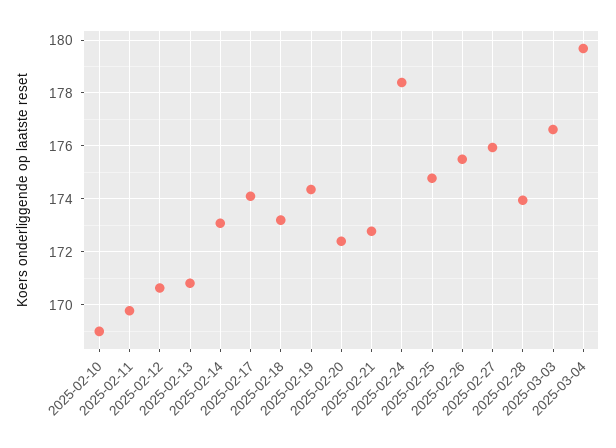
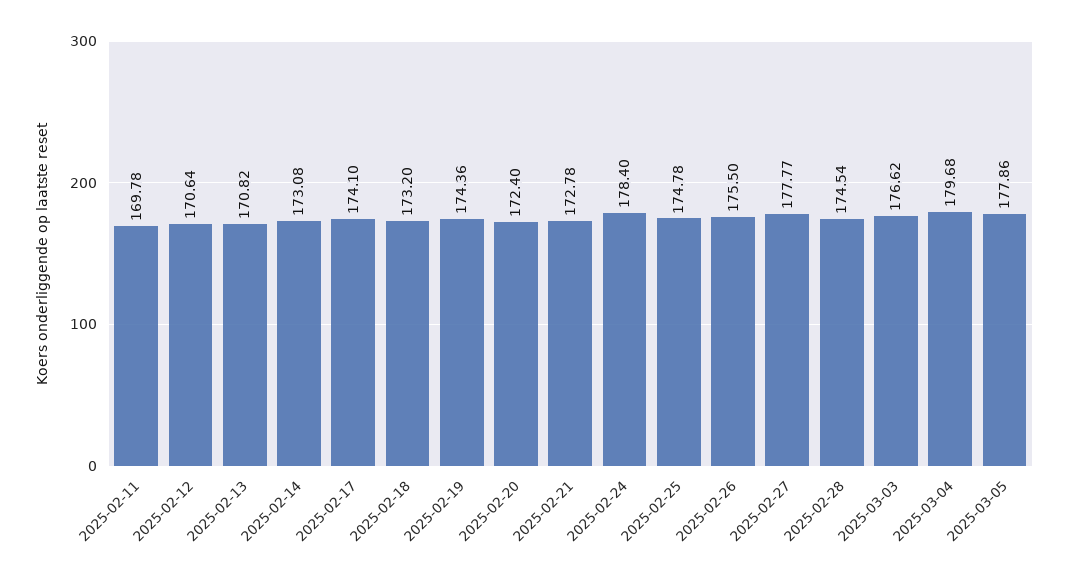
2025-02-10: 169 -> none
2025-02-27: 176 -> 177.77
2025-02-28: 174 -> 174.54
2025-03-05: none -> 177.86

